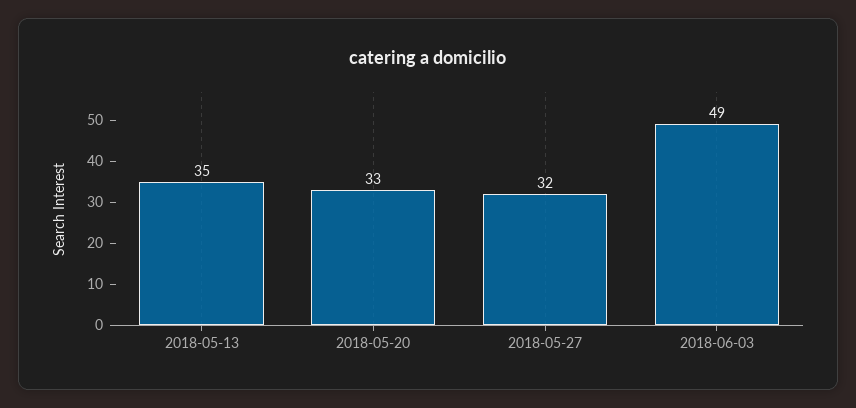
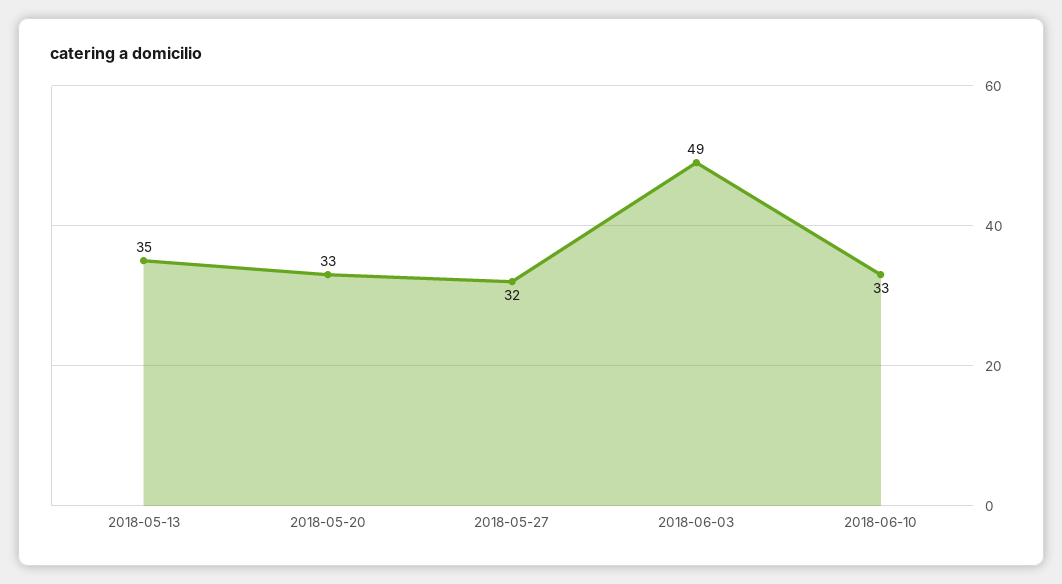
2018-06-10: none -> 33

